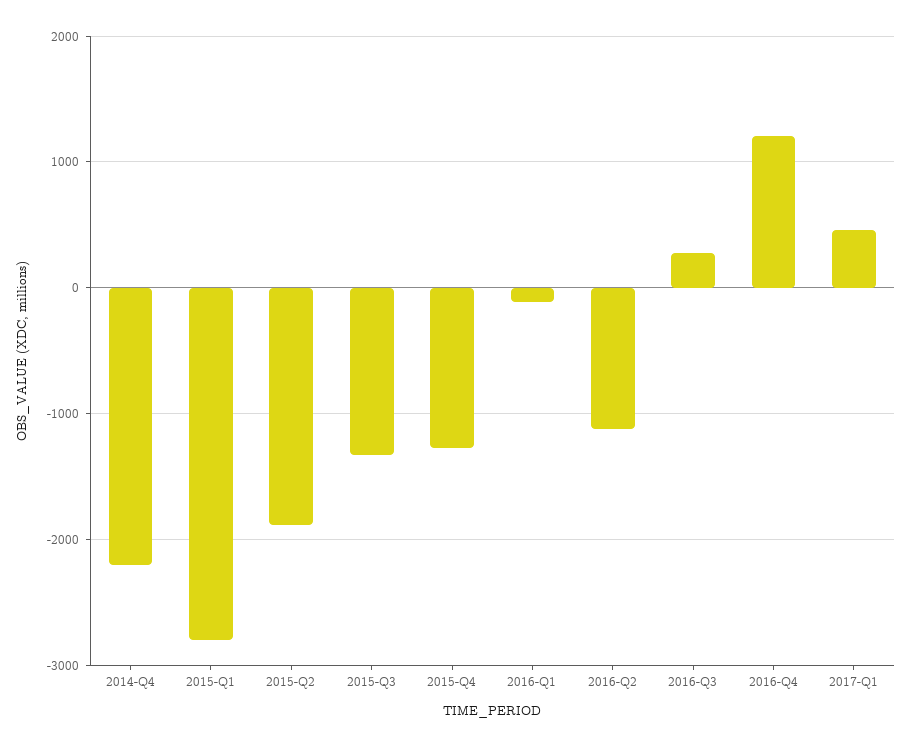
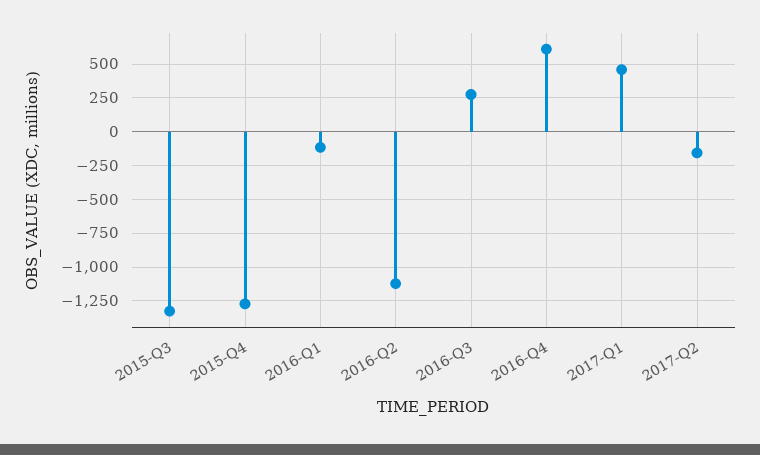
2014-Q4: -2200 -> none
2015-Q1: -2800 -> none
2015-Q2: -1900 -> none
2016-Q4: 1200 -> 600
2017-Q2: none -> -150

